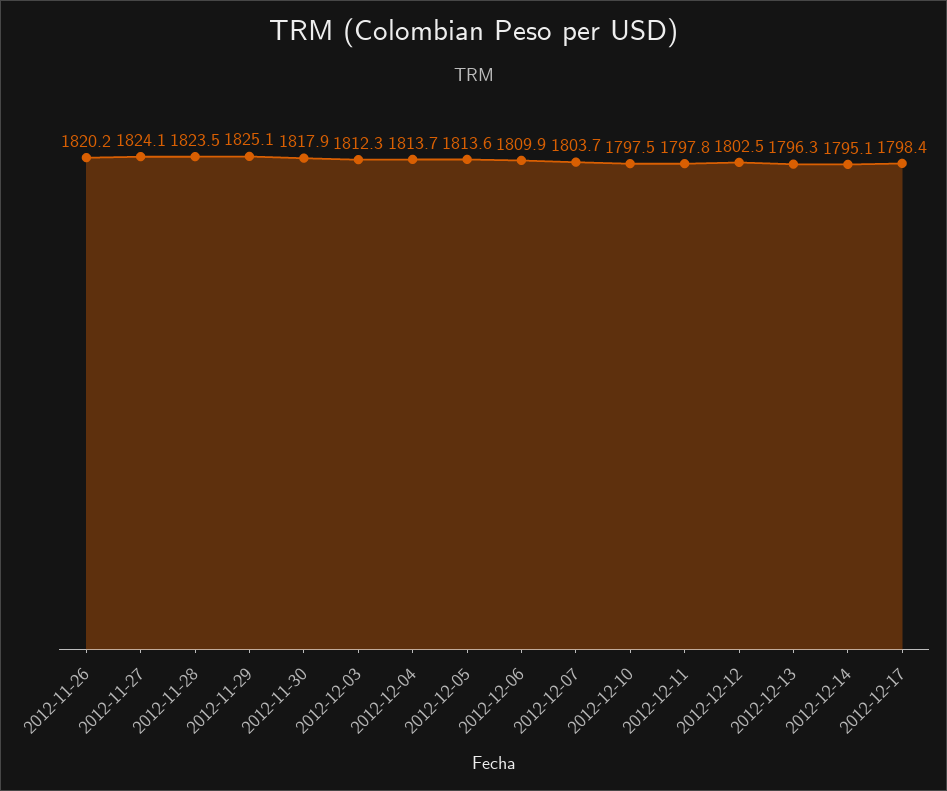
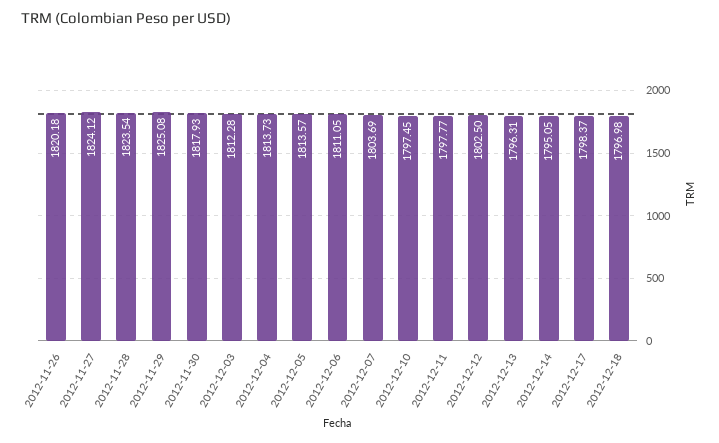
2012-12-06: 1809.9 -> 1811.05
2012-12-18: none -> 1796.98

